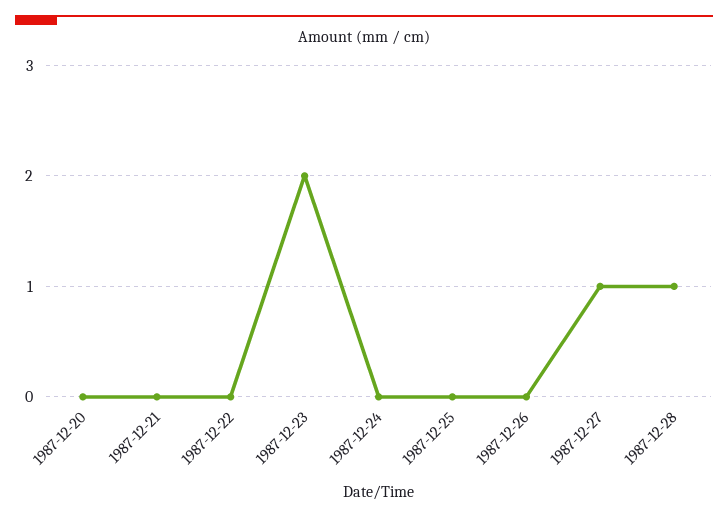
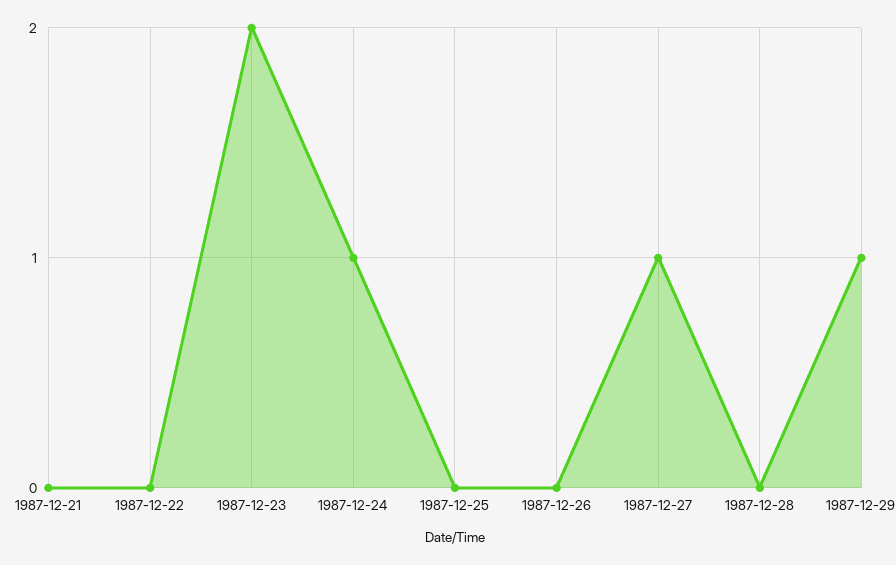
1987-12-20: 0 -> none
1987-12-24: 0 -> 1
1987-12-28: 1 -> 0
1987-12-29: none -> 1

